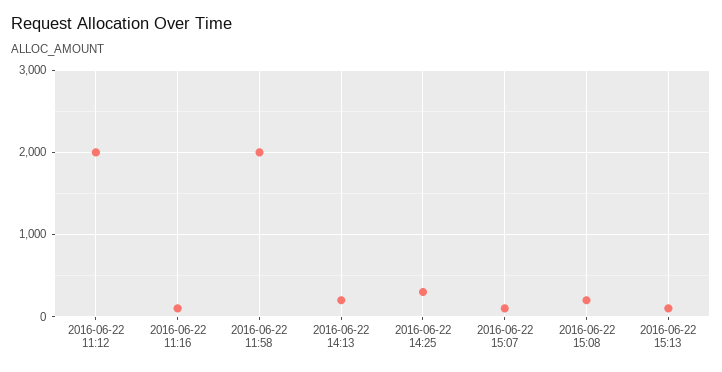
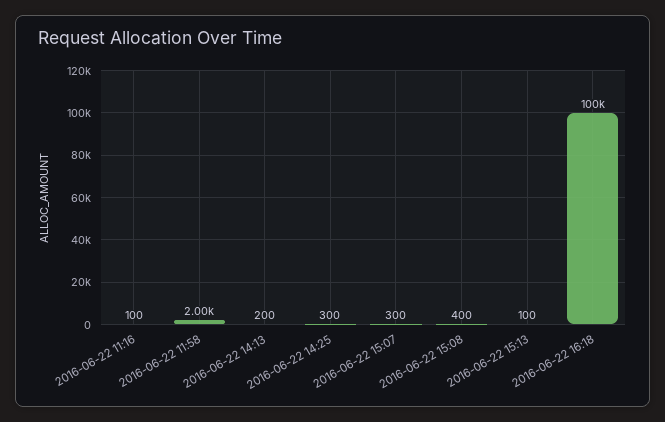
2016-06-22 11:12: 2000 -> none
2016-06-22 15:07: 100 -> 300
2016-06-22 15:08: 200 -> 400
2016-06-22 16:18: none -> 100000

